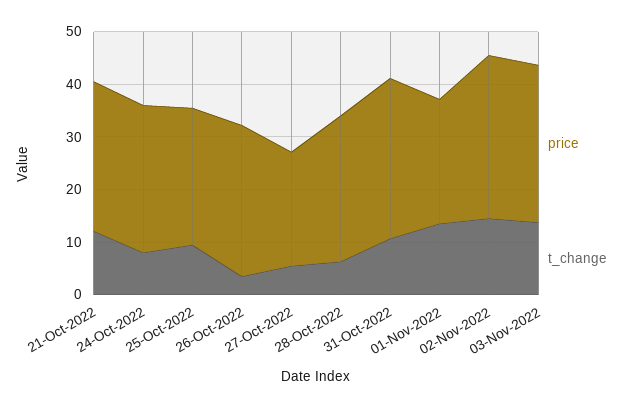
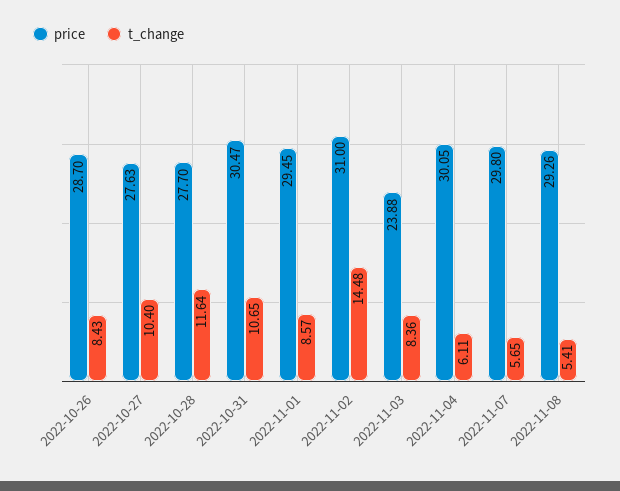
price, 21-Oct-2022: 28 -> none
t_change, 21-Oct-2022: 12 -> none
price, 24-Oct-2022: 28 -> none
t_change, 24-Oct-2022: 8 -> none
price, 25-Oct-2022: 26 -> none
t_change, 25-Oct-2022: 10 -> none
t_change, 26-Oct-2022: 4 -> 8.43
price, 27-Oct-2022: 22 -> 27.63
t_change, 27-Oct-2022: 6 -> 10.4
t_change, 28-Oct-2022: 6 -> 11.64
price, 01-Nov-2022: 24 -> 29.45
t_change, 01-Nov-2022: 14 -> 8.57
price, 03-Nov-2022: 30 -> 23.88
t_change, 03-Nov-2022: 14 -> 8.36
price, 2022-11-04: none -> 30.05
t_change, 2022-11-04: none -> 6.11
price, 2022-11-07: none -> 29.8
t_change, 2022-11-07: none -> 5.65
price, 2022-11-08: none -> 29.26
t_change, 2022-11-08: none -> 5.41

